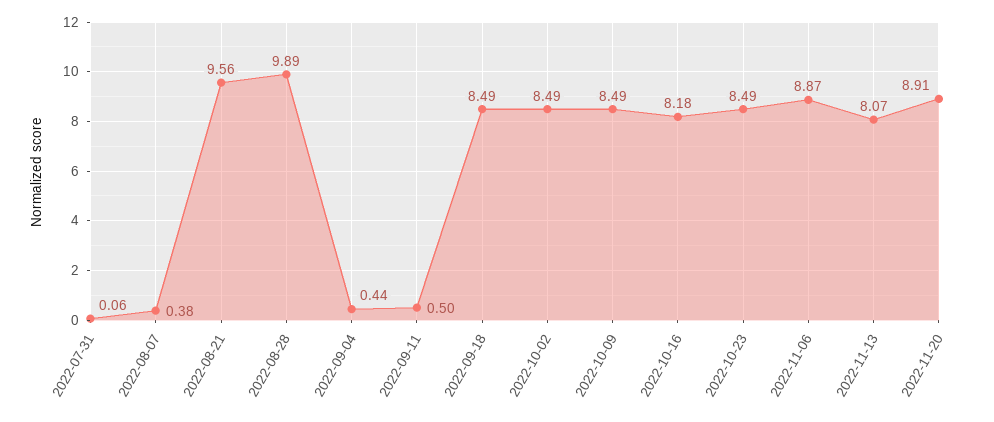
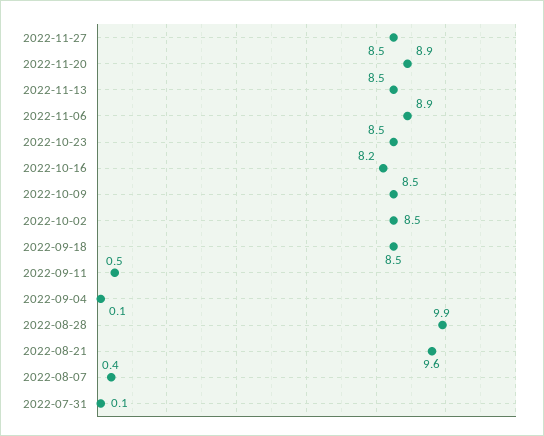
2022-09-04: 0.44 -> 0.1
2022-11-13: 8.07 -> 8.5
2022-11-27: none -> 8.5

